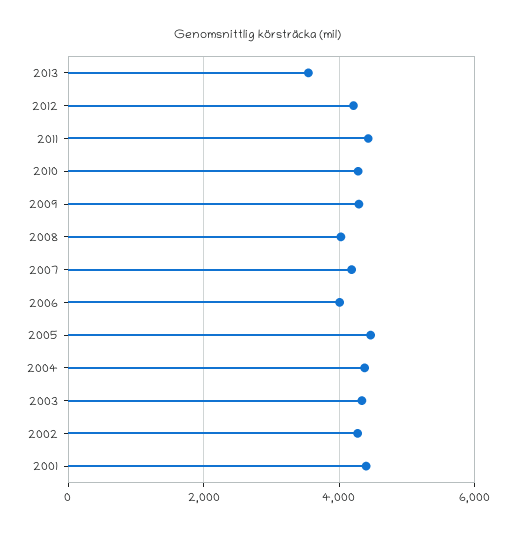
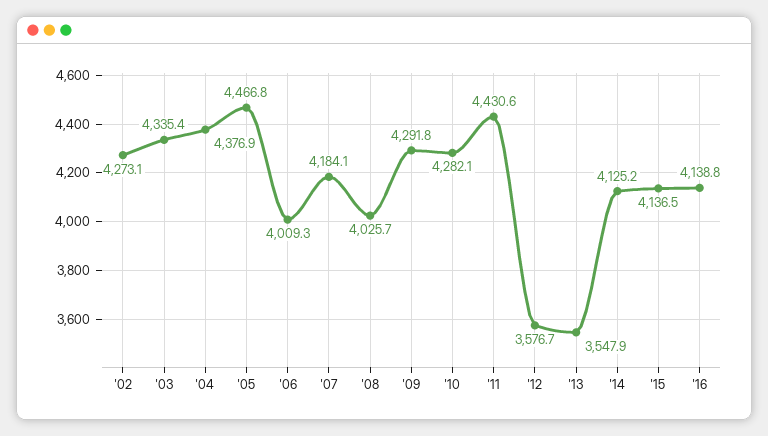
2012: 4200 -> 3576.7
2001: 4400 -> none
'14: none -> 4125.2
'15: none -> 4136.5
'16: none -> 4138.8

